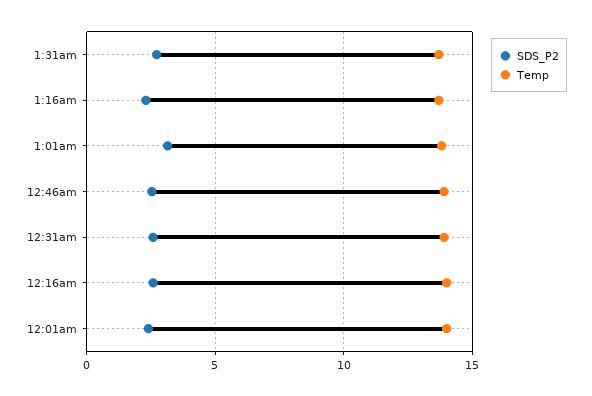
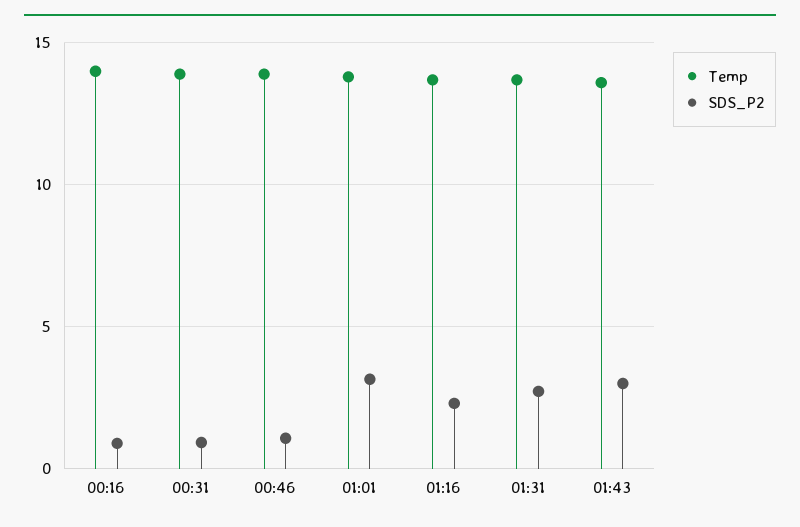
SDS_P2, 12:46am: 2.5 -> 1
SDS_P2, 12:31am: 2.5 -> 1
SDS_P2, 12:16am: 2.5 -> 1
SDS_P2, 12:01am: 2.5 -> none
Temp, 12:01am: 14 -> none
Temp, 01:43: none -> 13.5
SDS_P2, 01:43: none -> 3

